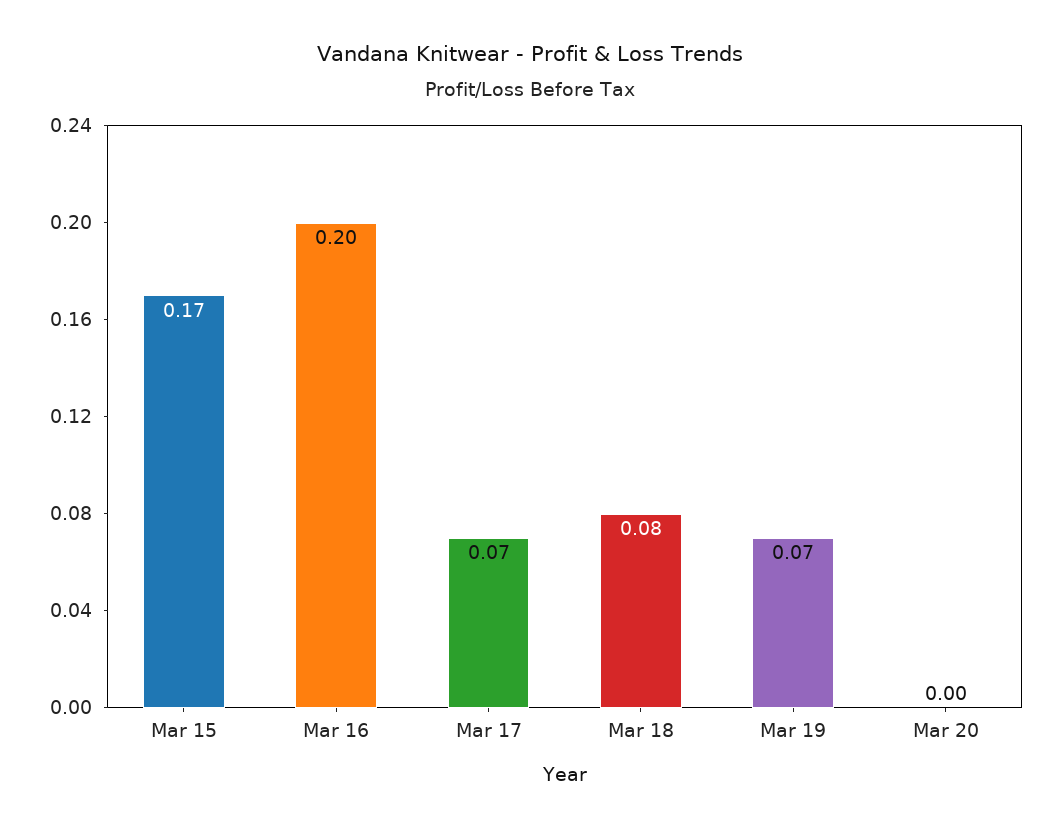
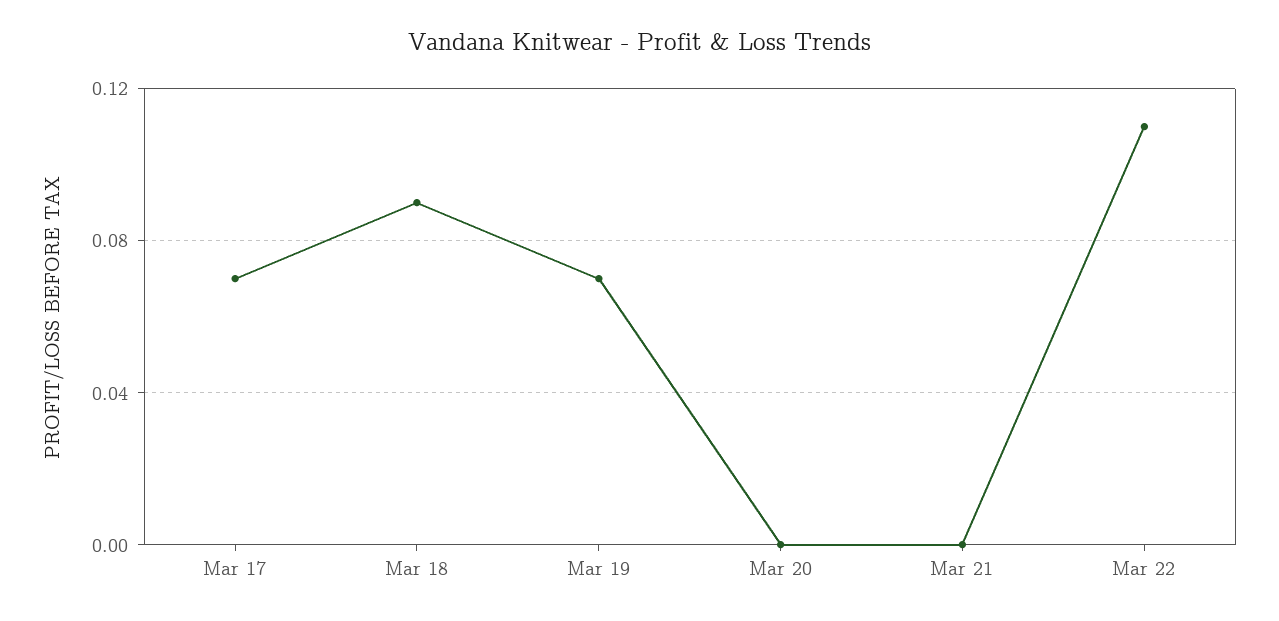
Mar 15: 0.17 -> none
Mar 16: 0.2 -> none
Mar 18: 0.08 -> 0.09
Mar 21: none -> 0
Mar 22: none -> 0.11

